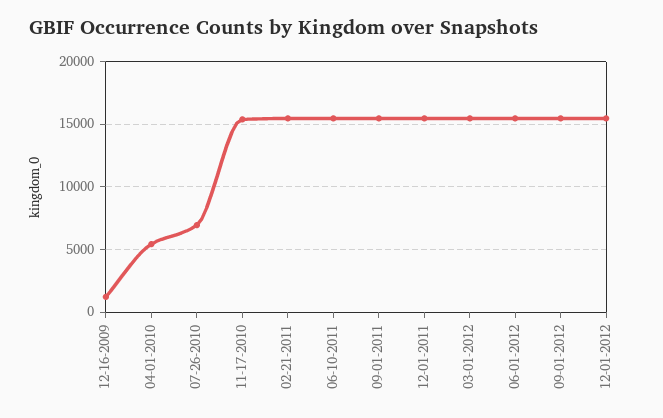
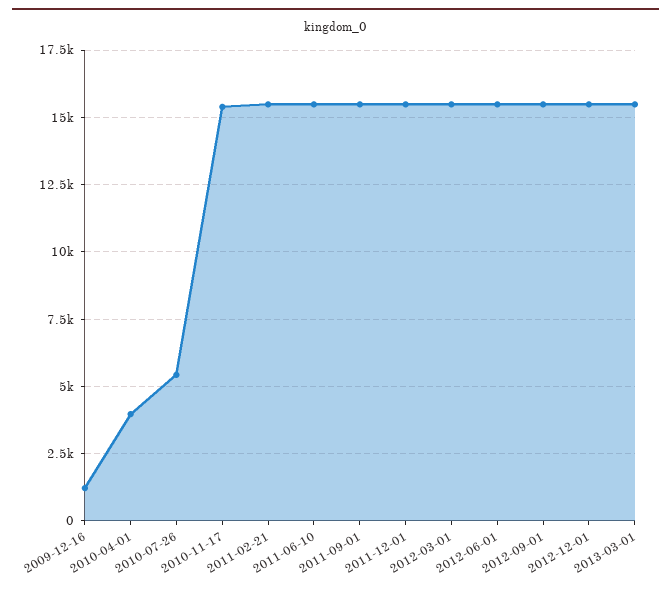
04-01-2010: 5500 -> 4000
07-26-2010: 7000 -> 5500
2013-03-01: none -> 15500

